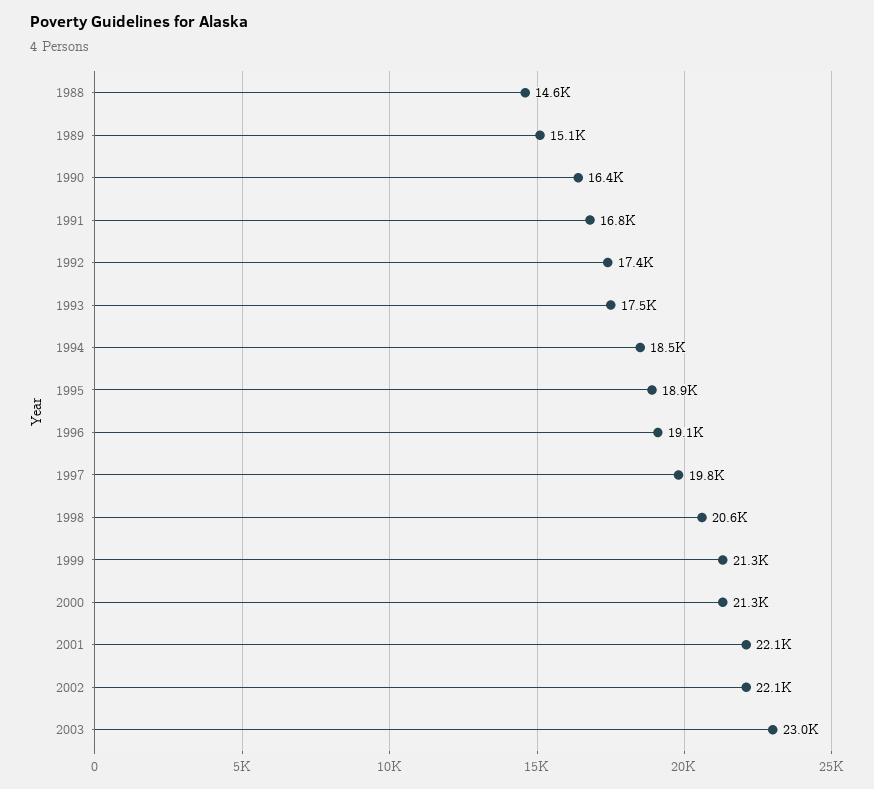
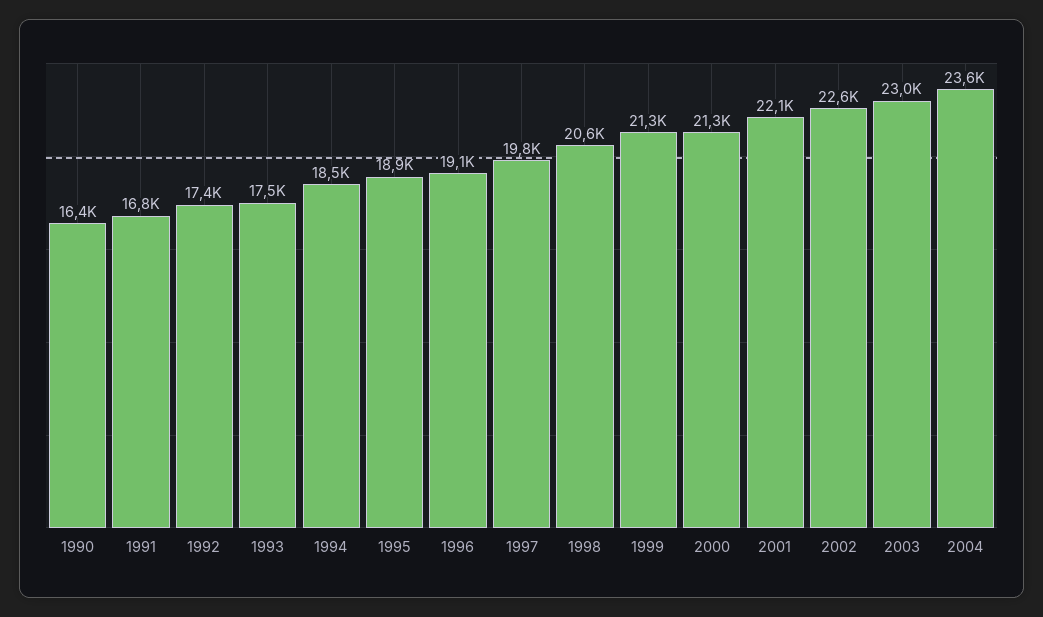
1988: 14600 -> none
1989: 15100 -> none
2002: 22100 -> 22600
2004: none -> 23600

